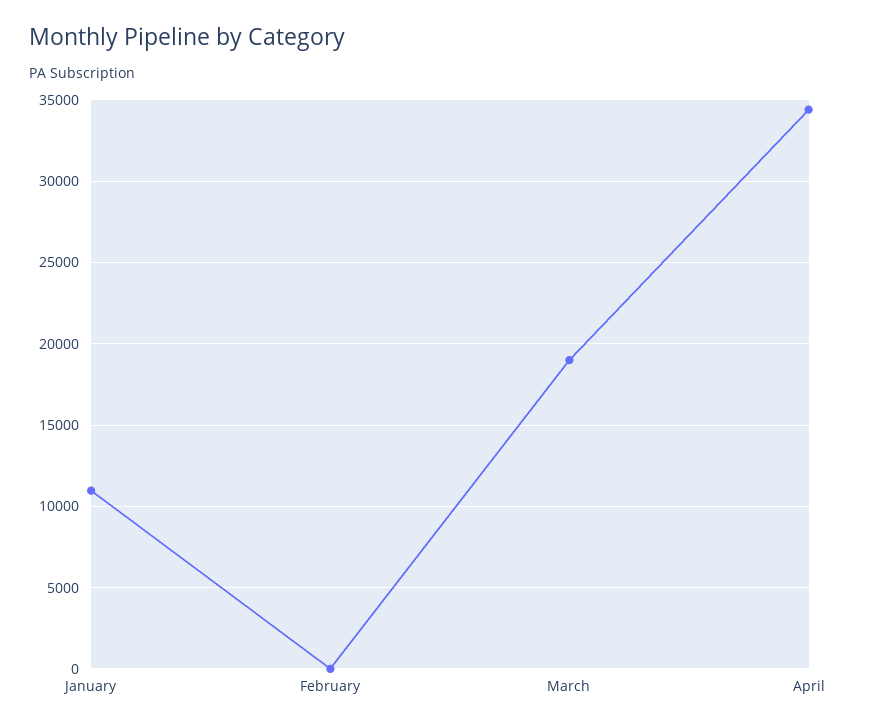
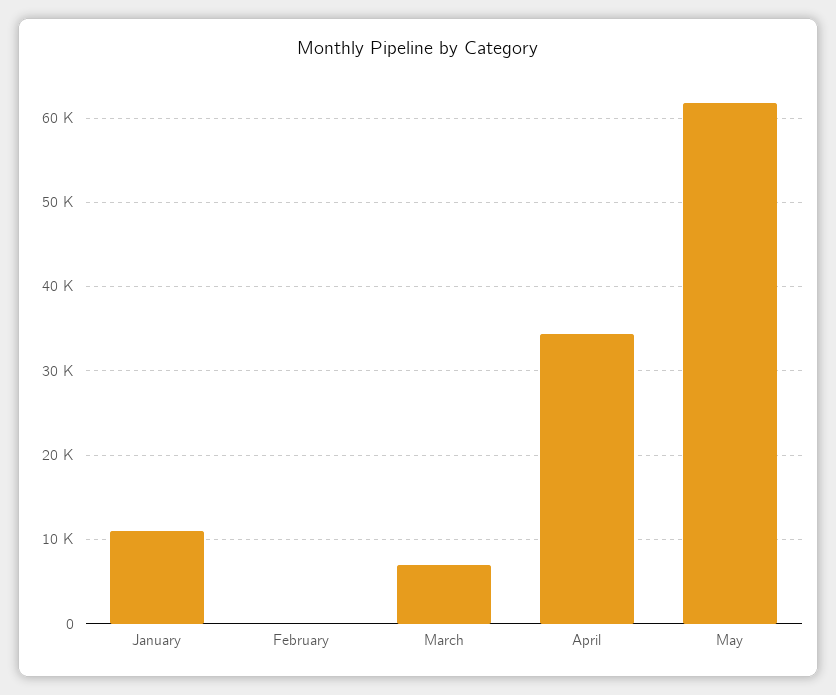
March: 19000 -> 7000
May: none -> 62000

